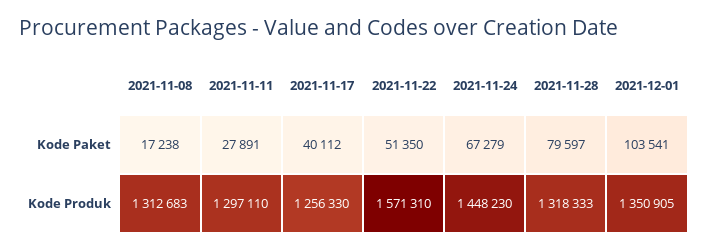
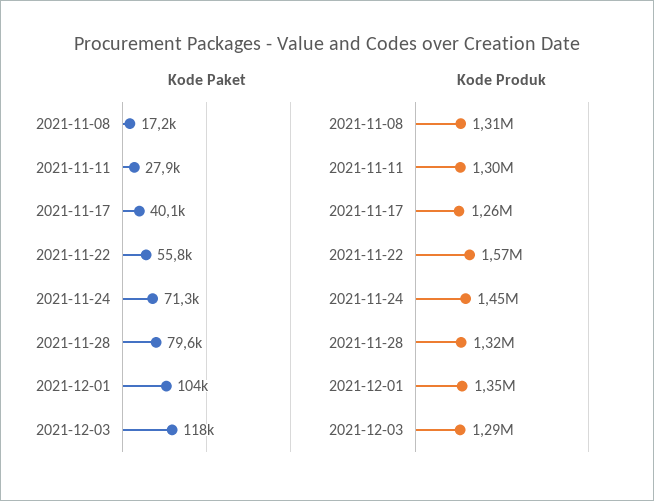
Kode Paket, 2021-11-22: 51350 -> 55800
Kode Paket, 2021-11-24: 67279 -> 71300
Kode Paket, 2021-12-03: none -> 118000
Kode Produk, 2021-12-03: none -> 1290000

